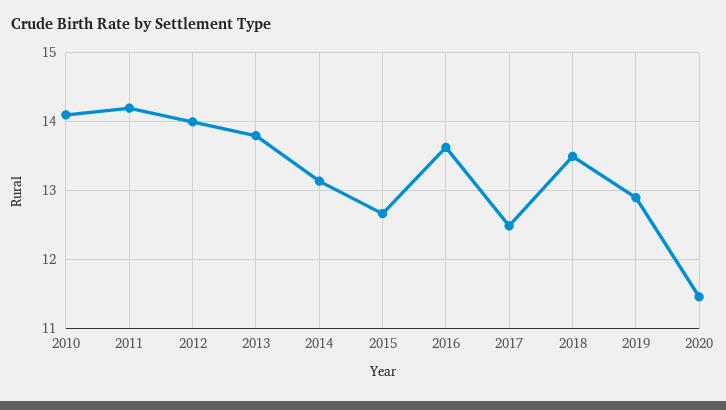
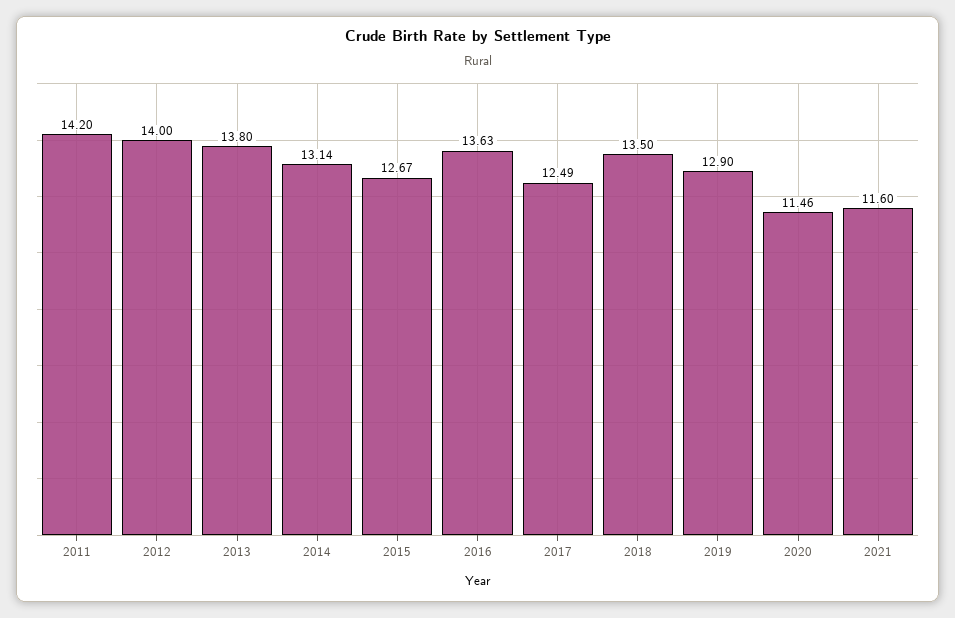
2010: 14.1 -> none
2021: none -> 11.6

